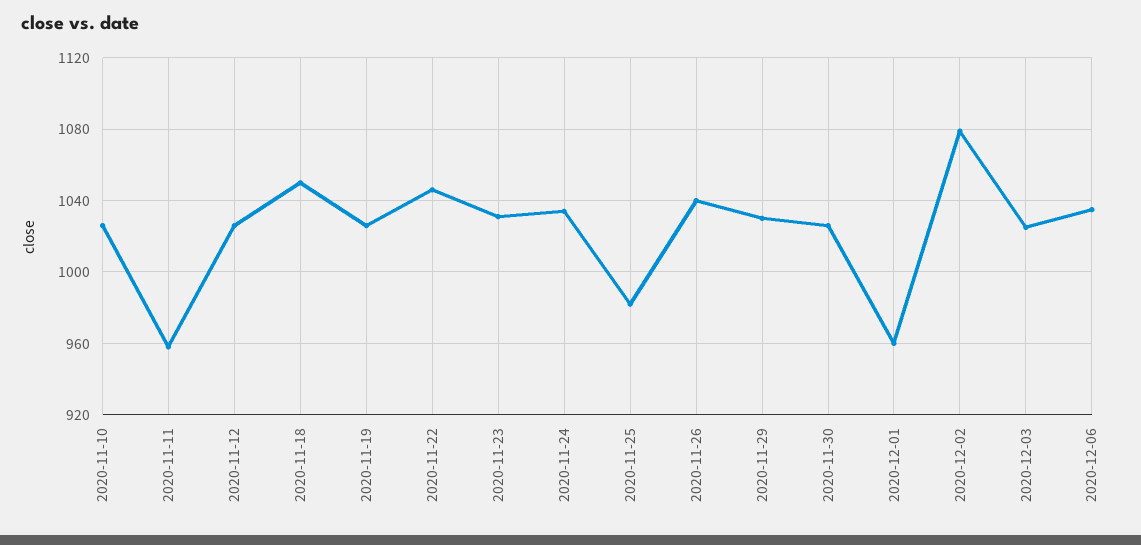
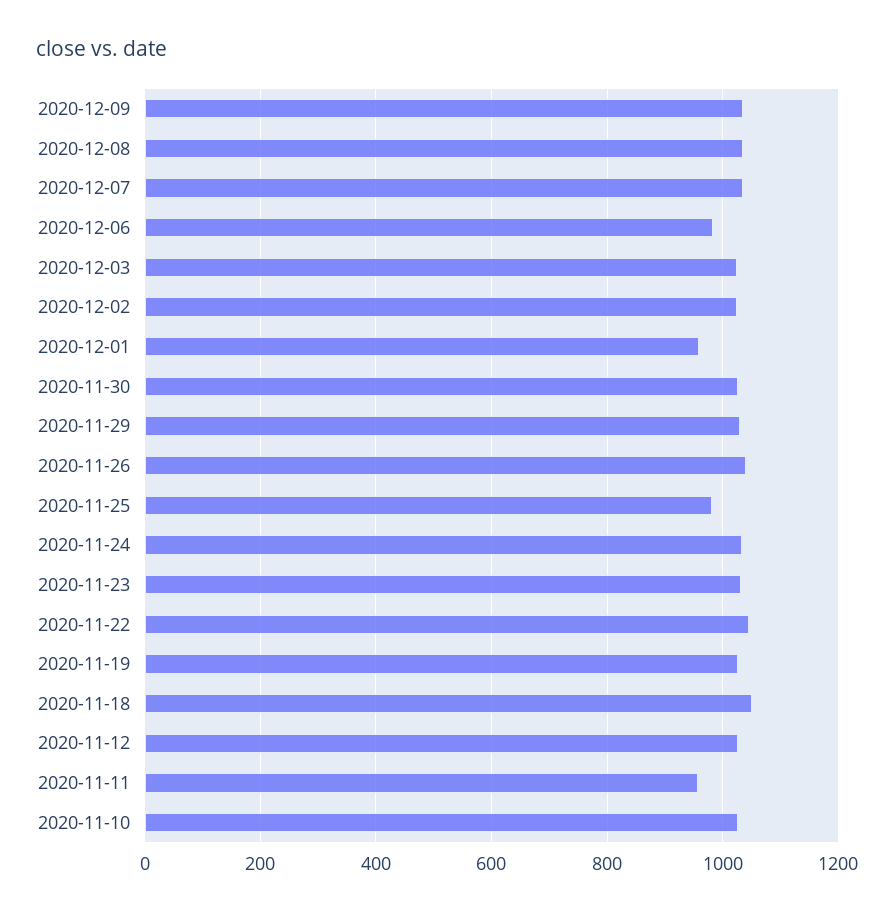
2020-12-02: 1080 -> 1020
2020-12-06: 1035 -> 980
2020-12-09: none -> 1040
2020-12-08: none -> 1040
2020-12-07: none -> 1040

